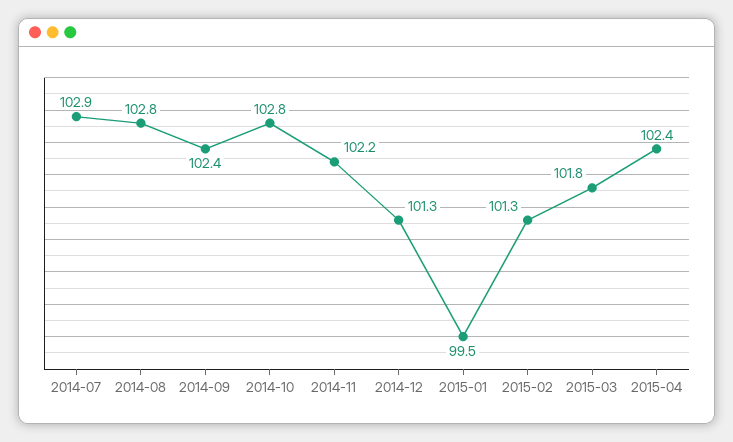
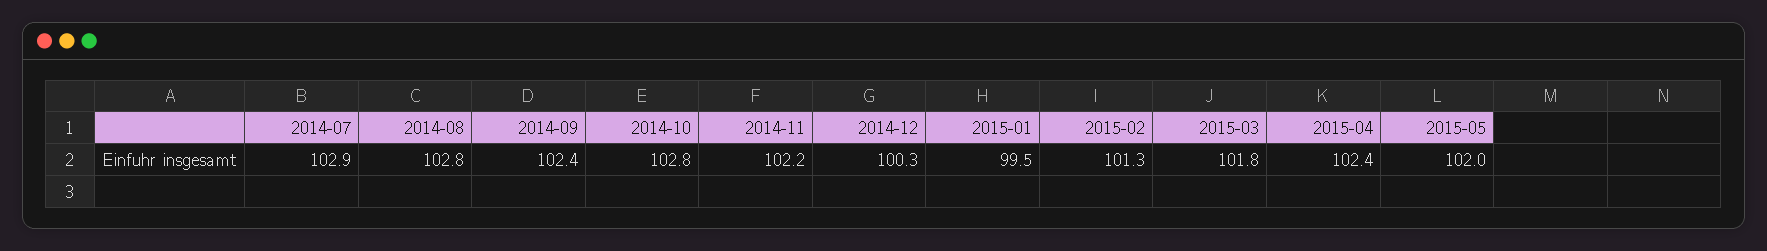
2014-12: 101.3 -> 100.3
2015-05: none -> 102

